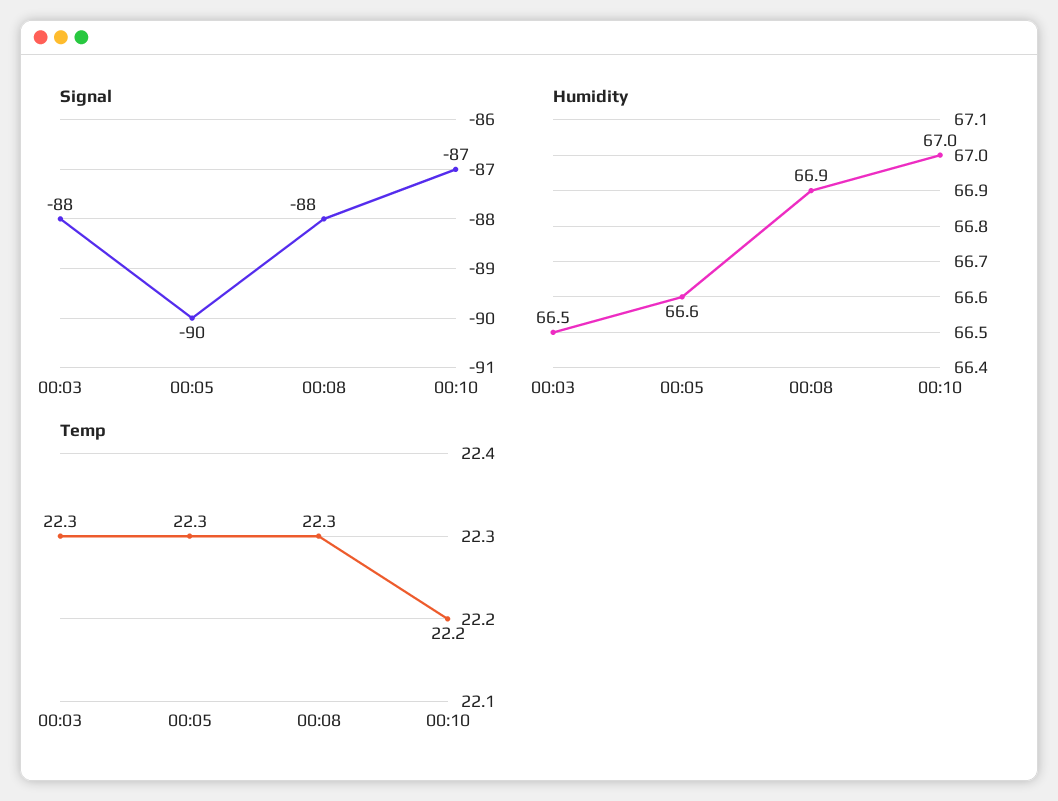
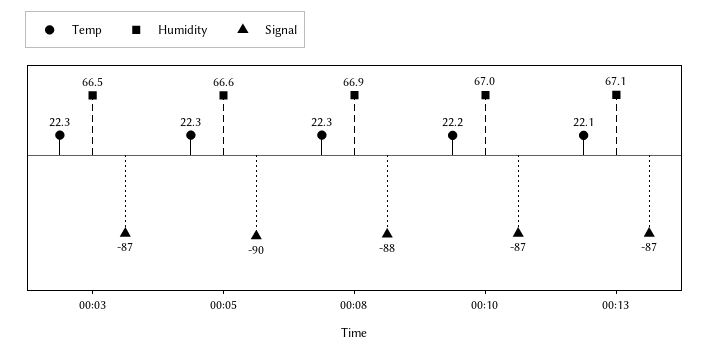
Signal, 00:03: -88 -> -87
Temp, 00:13: none -> 22.1
Humidity, 00:13: none -> 67.1
Signal, 00:13: none -> -87

